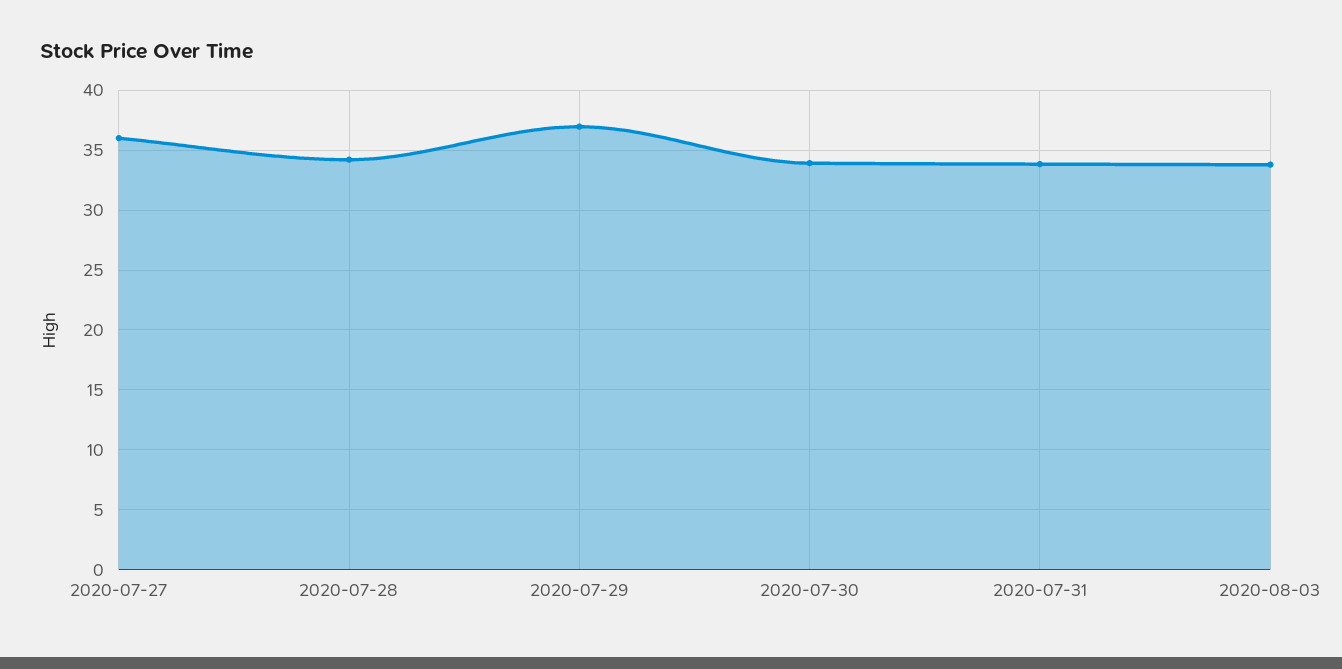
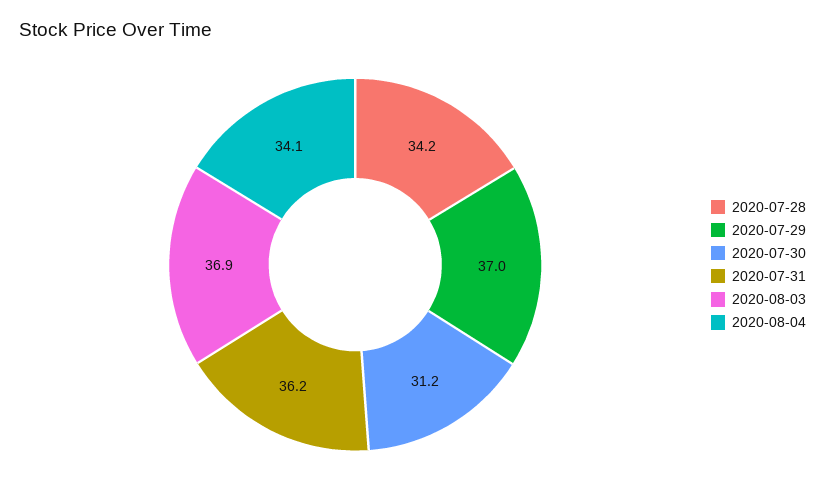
2020-07-27: 36 -> none
2020-07-30: 34 -> 31.2
2020-07-31: 34 -> 36.2
2020-08-03: 34 -> 36.9
2020-08-04: none -> 34.1

